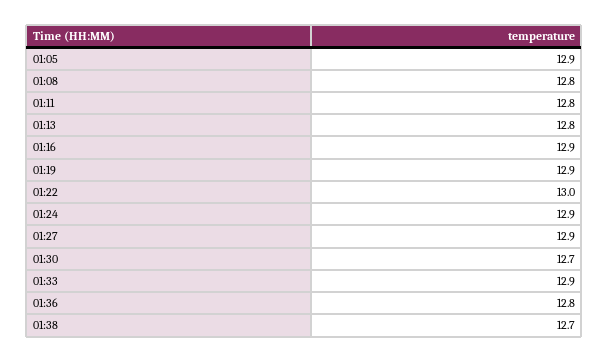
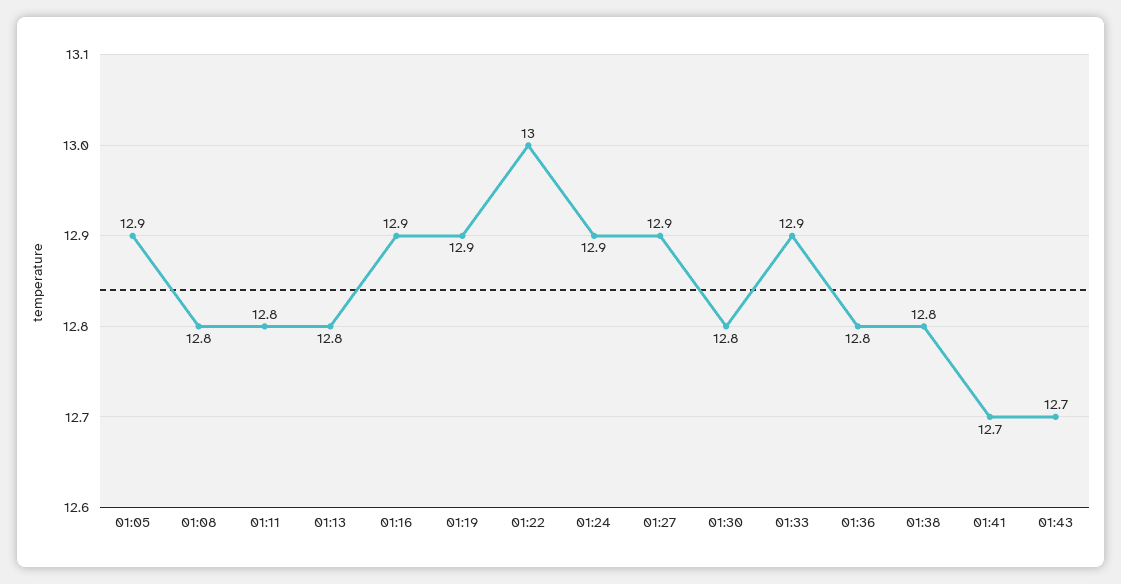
01:30: 12.7 -> 12.8
01:38: 12.7 -> 12.8
01:41: none -> 12.7
01:43: none -> 12.7

